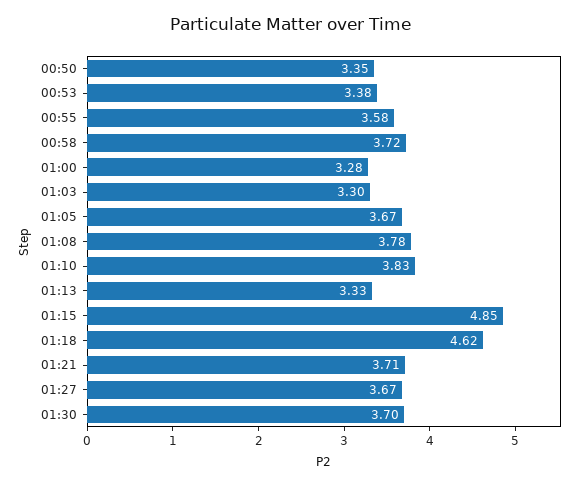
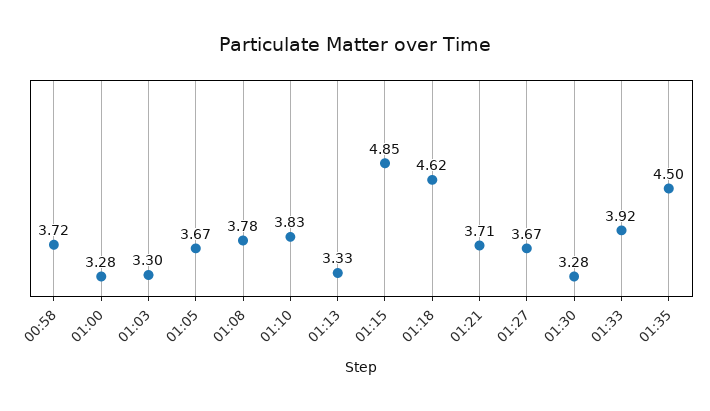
00:50: 3.35 -> none
00:53: 3.38 -> none
00:55: 3.58 -> none
01:30: 3.7 -> 3.28
01:33: none -> 3.92
01:35: none -> 4.5

